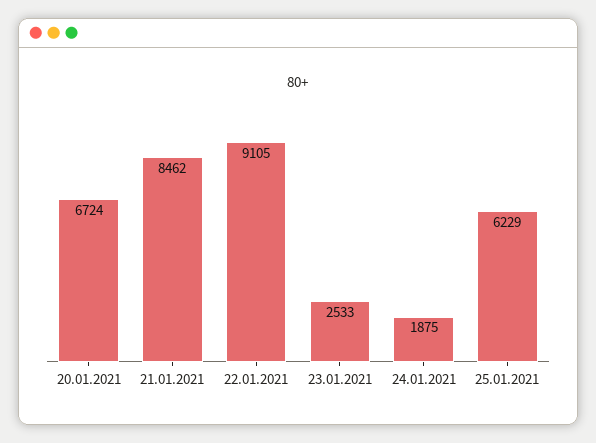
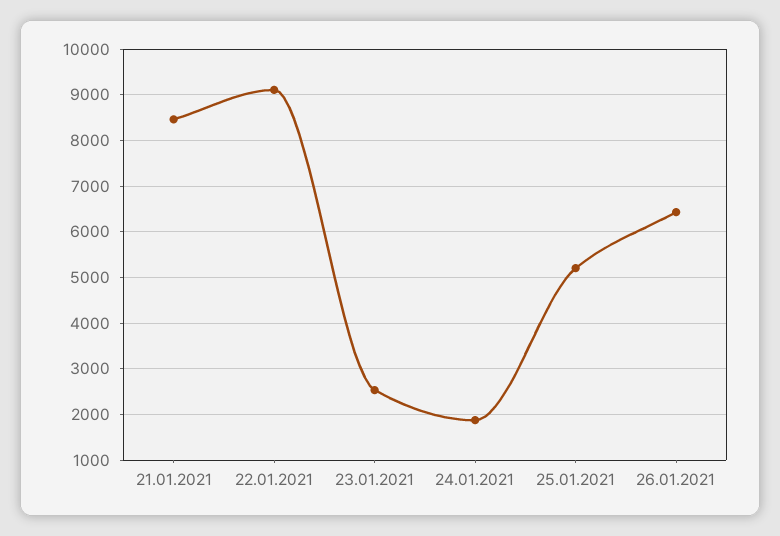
20.01.2021: 6724 -> none
25.01.2021: 6229 -> 5200
26.01.2021: none -> 6400

